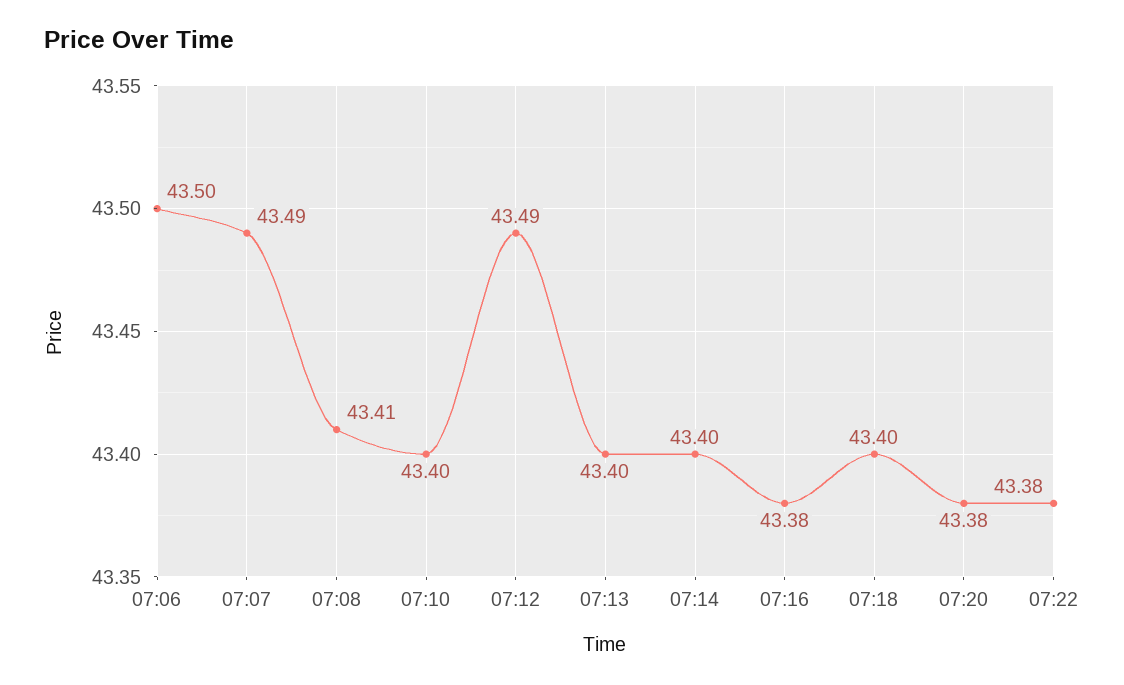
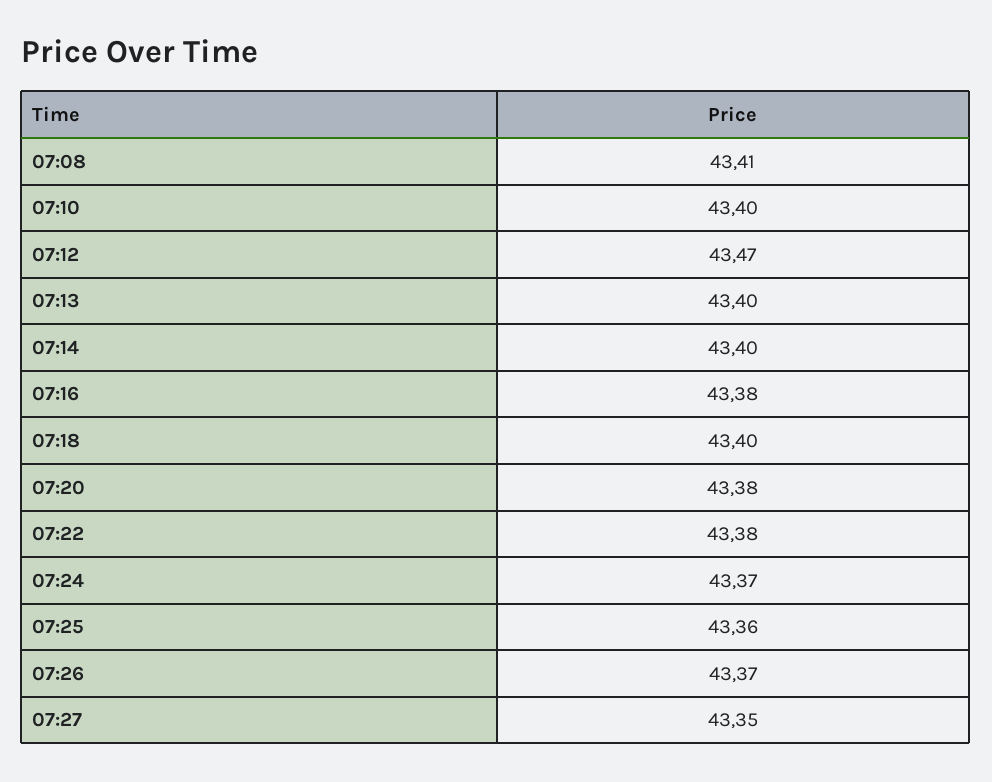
07:06: 43.5 -> none
07:07: 43.49 -> none
07:12: 43.49 -> 43.47
07:24: none -> 43.37
07:25: none -> 43.36
07:26: none -> 43.37
07:27: none -> 43.35

